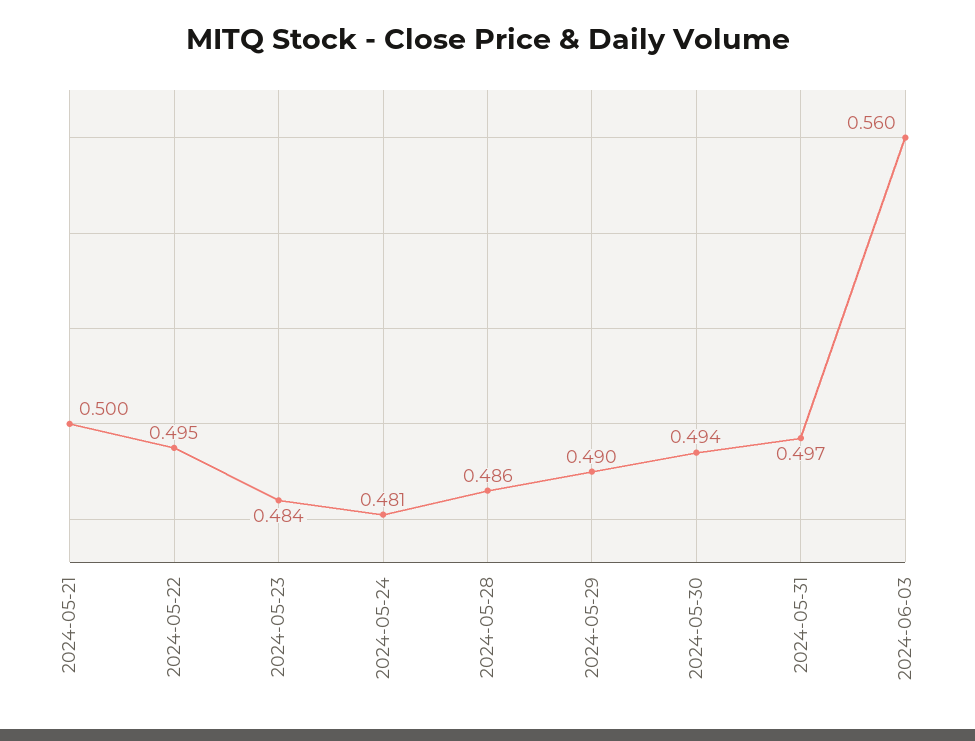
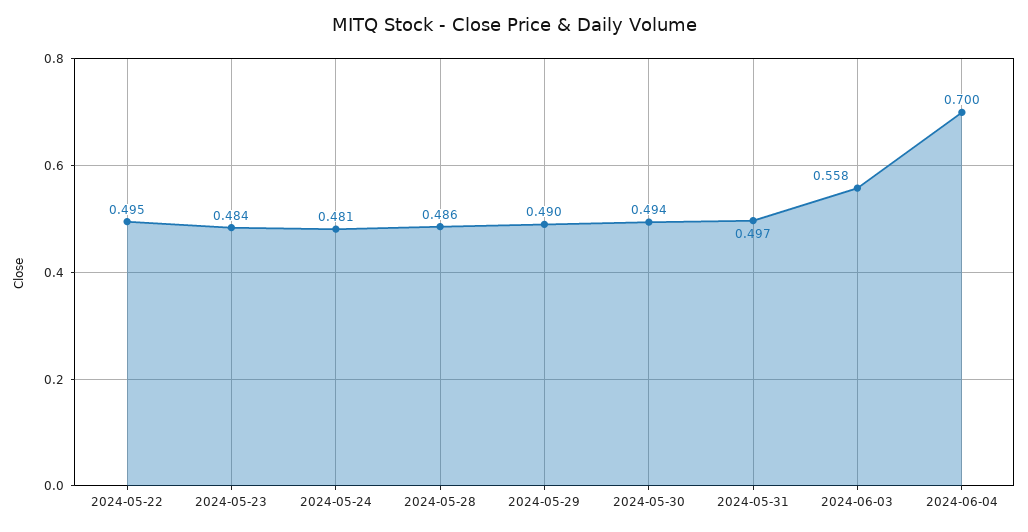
2024-05-21: 0.5 -> none
2024-06-03: 0.56 -> 0.558
2024-06-04: none -> 0.7

